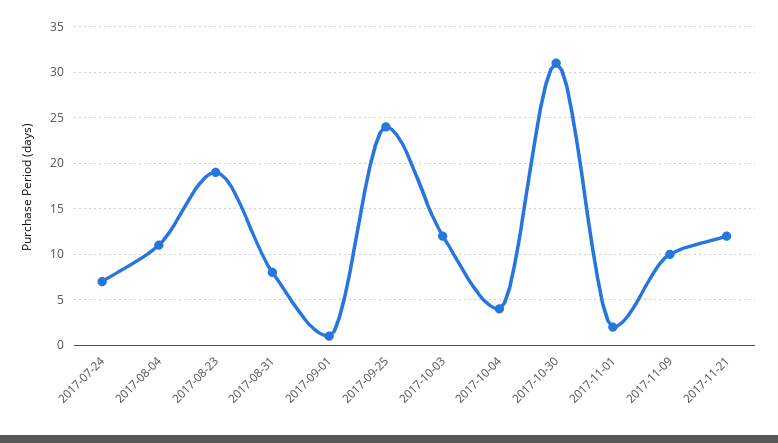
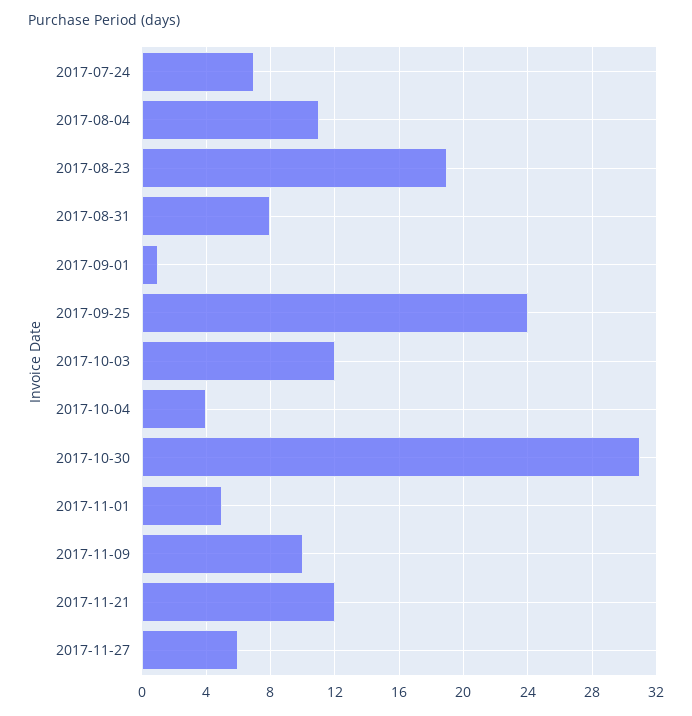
2017-11-01: 2 -> 5
2017-11-27: none -> 6

